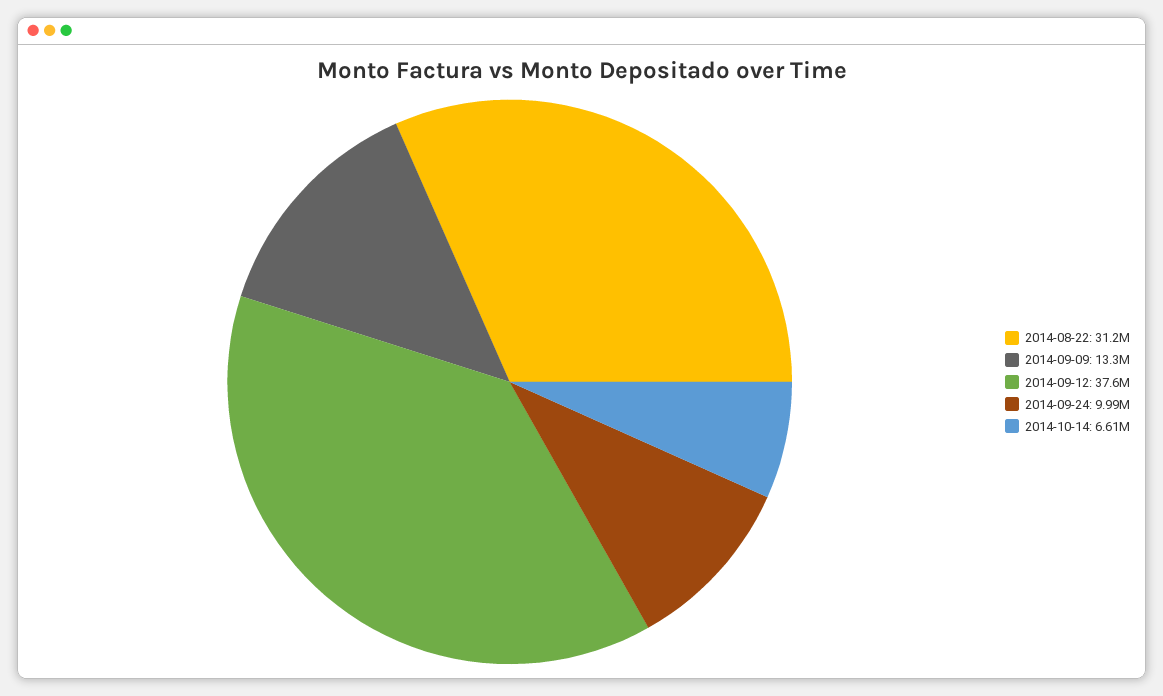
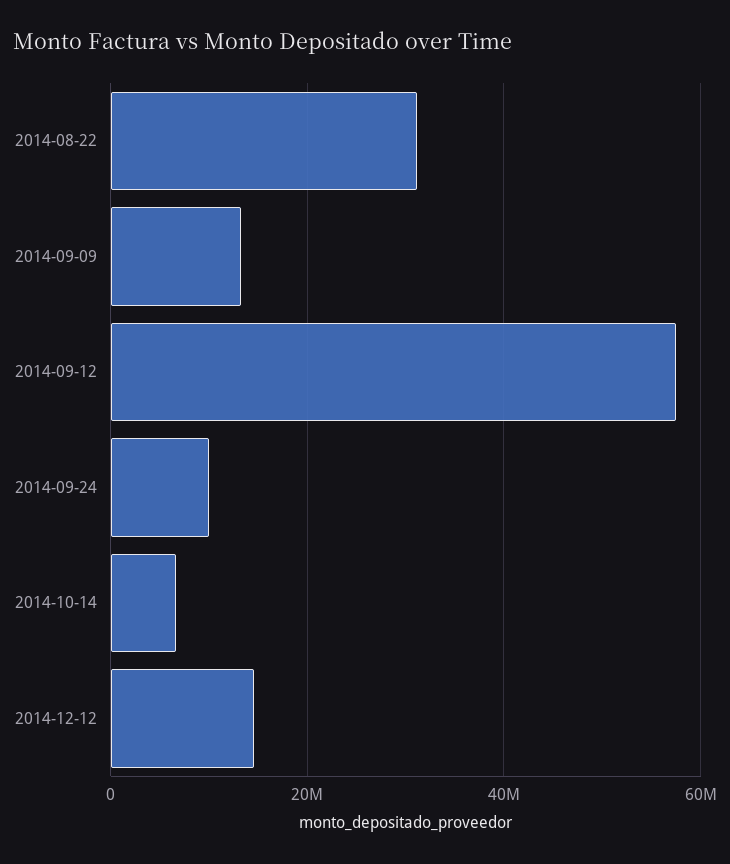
2014-09-12: 37600000 -> 58000000
2014-12-12: none -> 14000000

